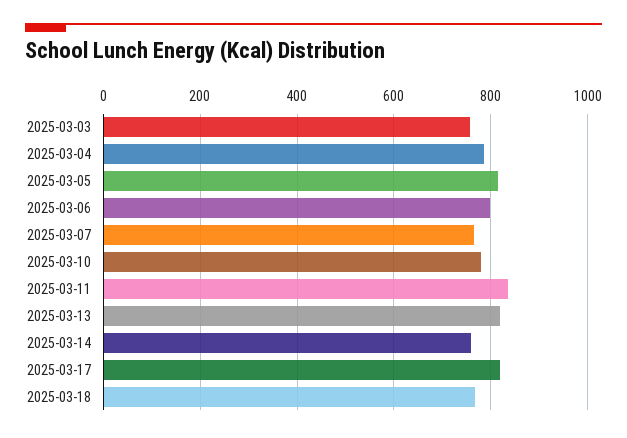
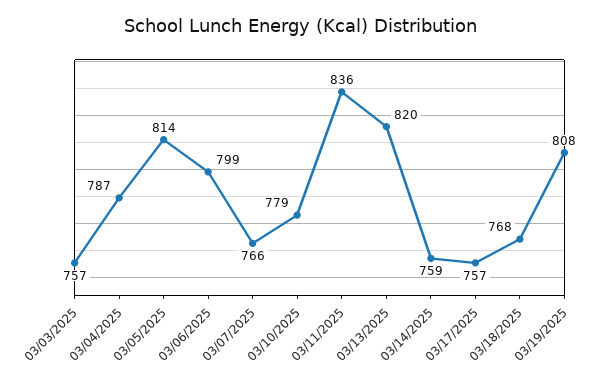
2025-03-17: 820 -> 757
03/19/2025: none -> 808

